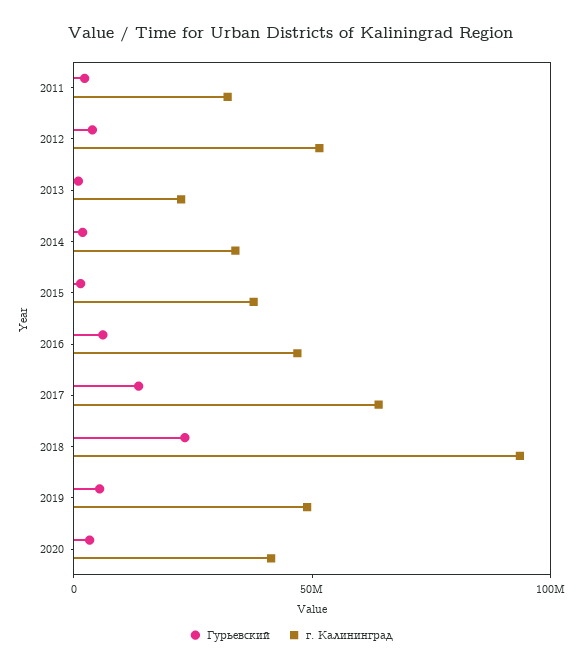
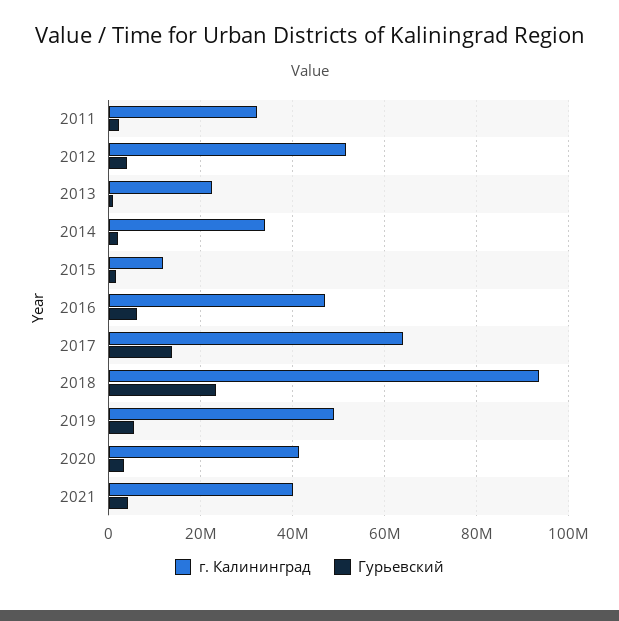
г. Калининград, 2015: 40000000 -> 12000000
г. Калининград, 2021: none -> 40000000
Гурьевский, 2021: none -> 4000000

